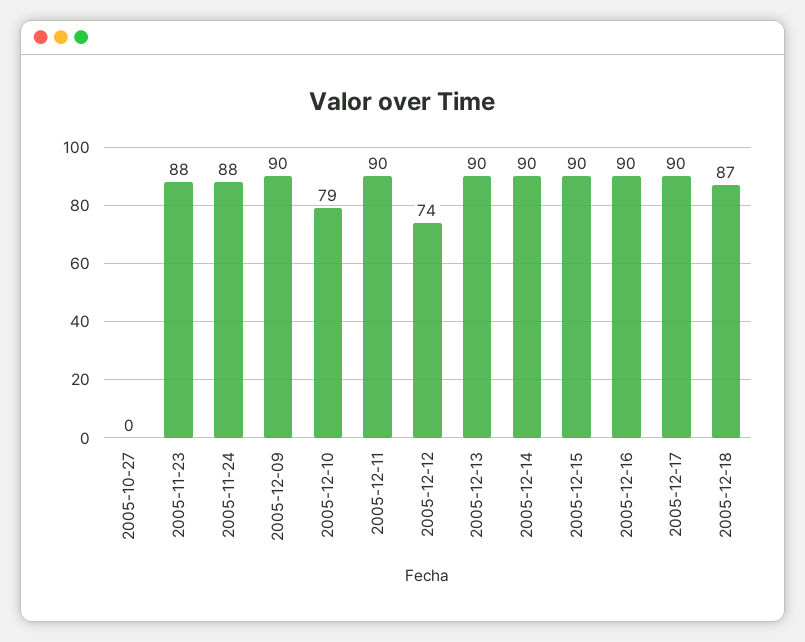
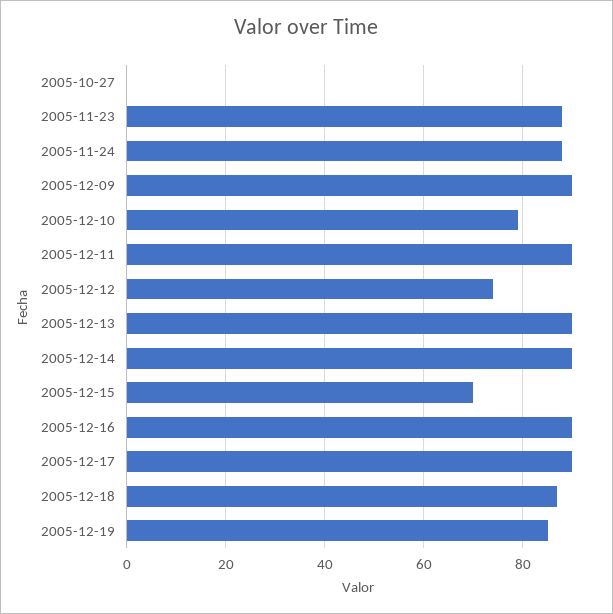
2005-12-15: 90 -> 70
2005-12-19: none -> 85

